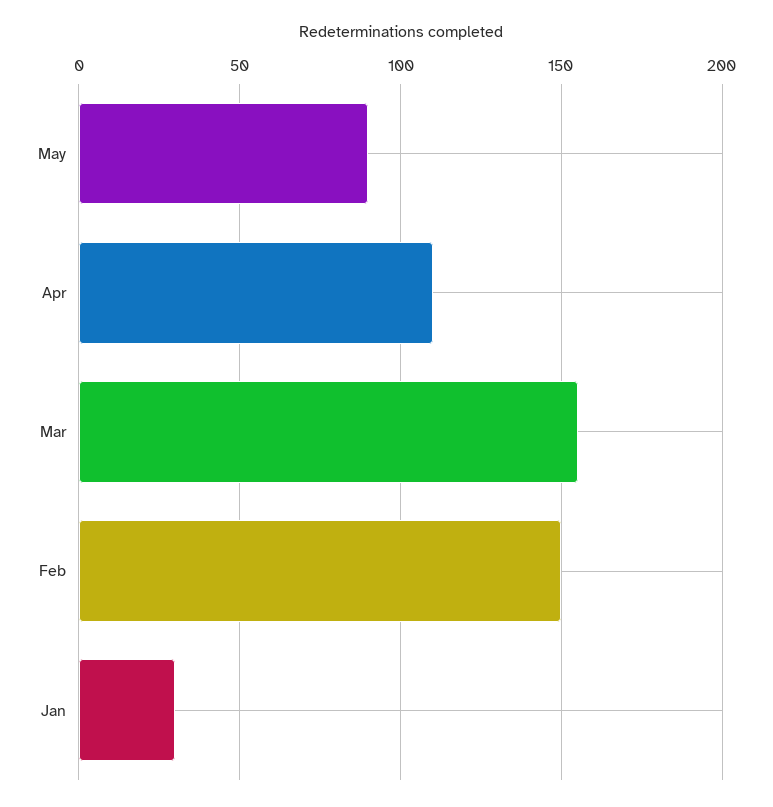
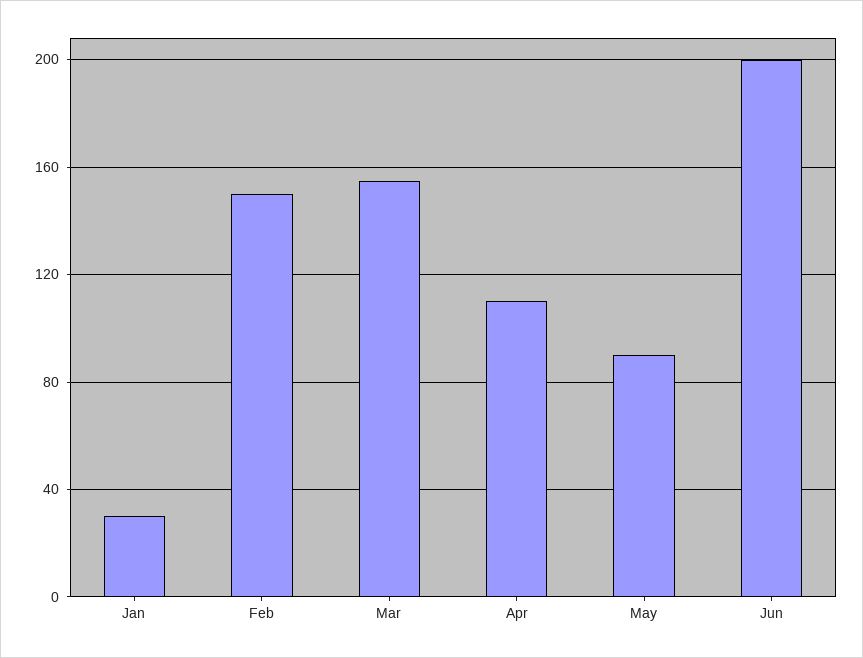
Jun: none -> 200

